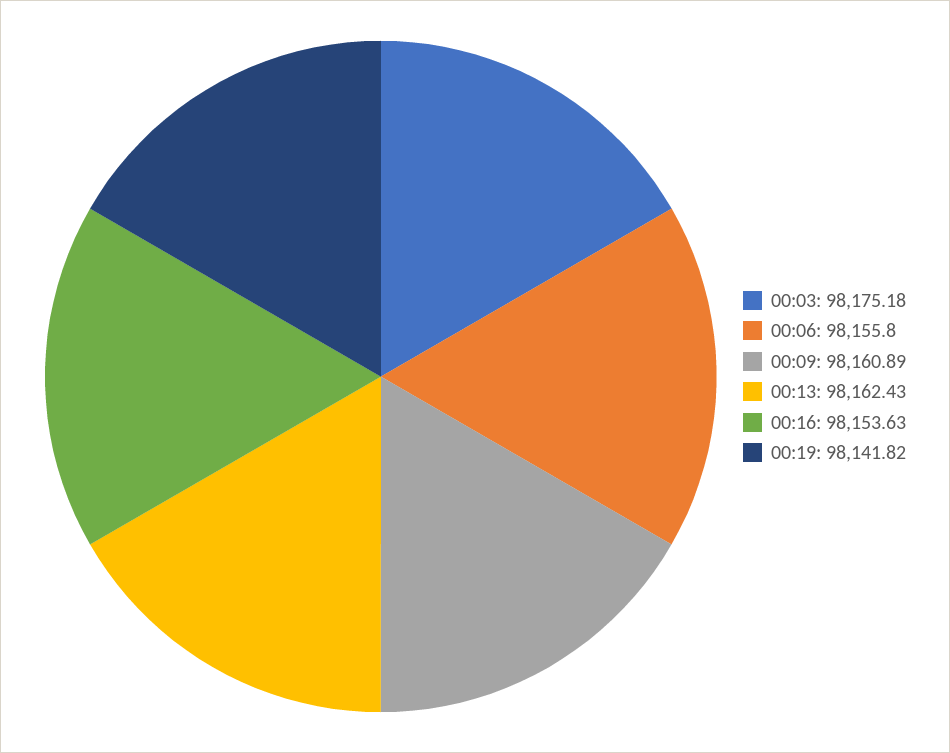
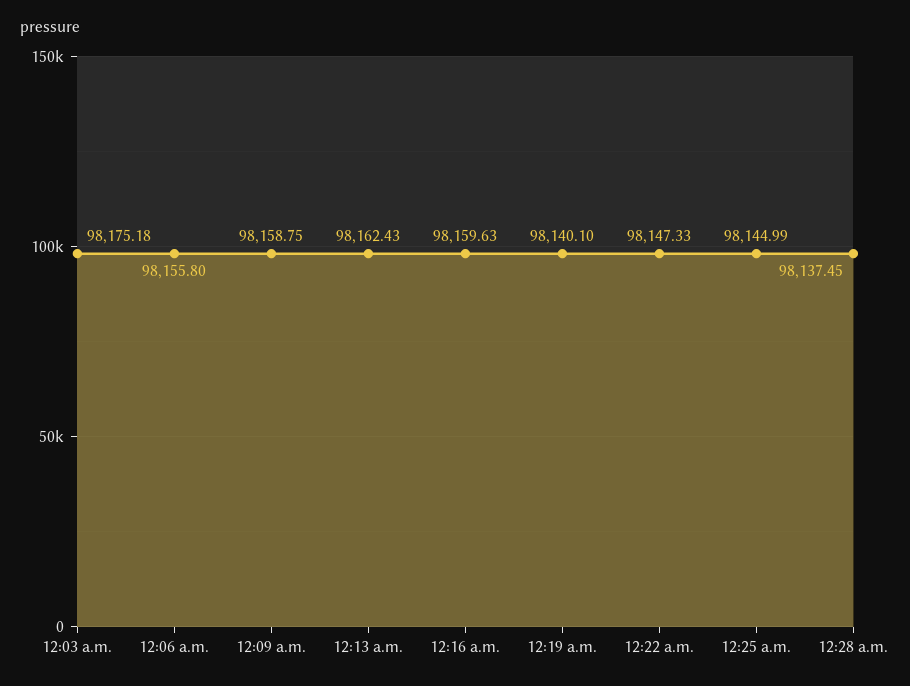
00:09: 98160.89 -> 98158.75
00:16: 98153.63 -> 98159.63
00:19: 98141.82 -> 98140.1
12:22 a.m.: none -> 98147.33
12:25 a.m.: none -> 98144.99
12:28 a.m.: none -> 98137.45

